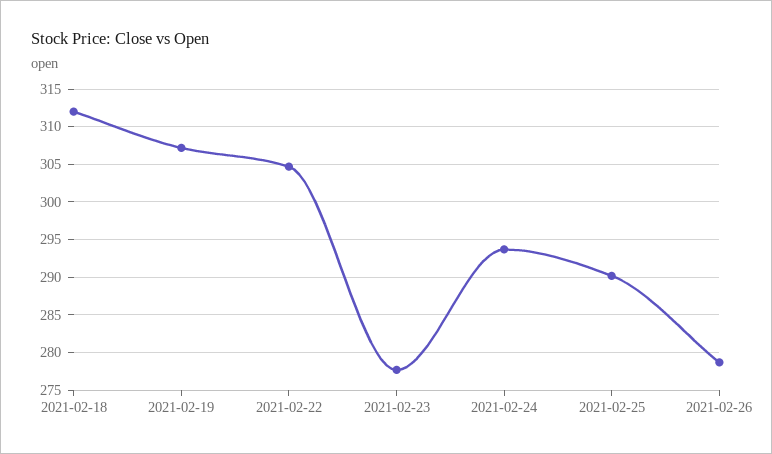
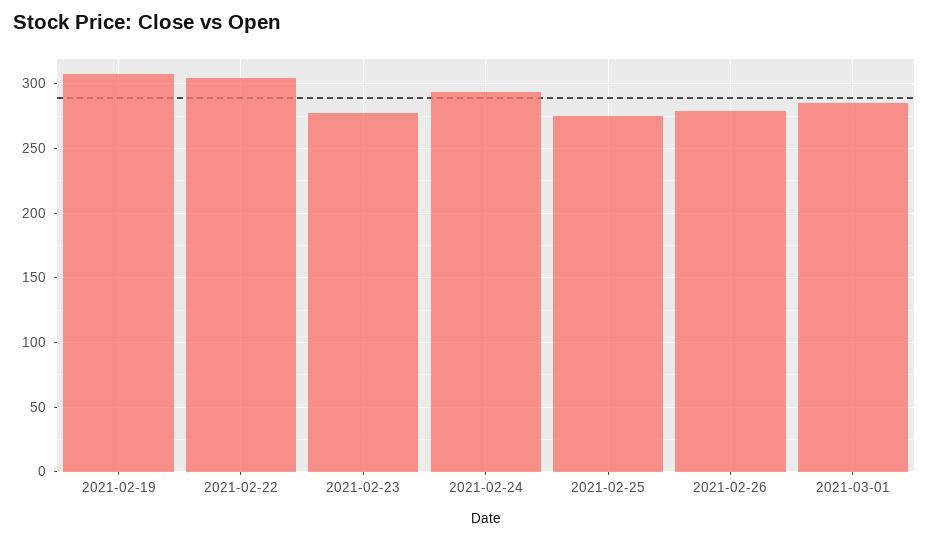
2021-02-18: 312 -> none
2021-02-25: 290 -> 275
2021-03-01: none -> 285

